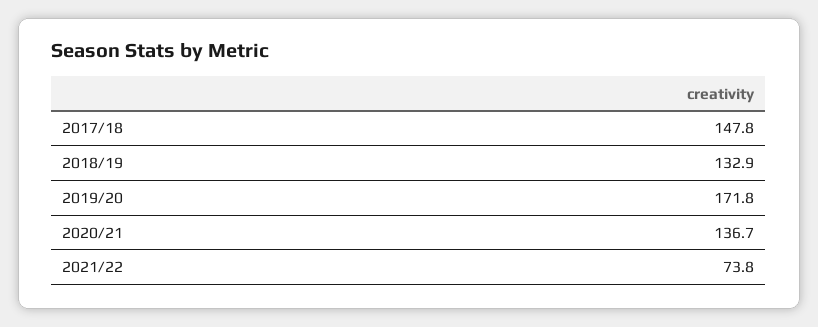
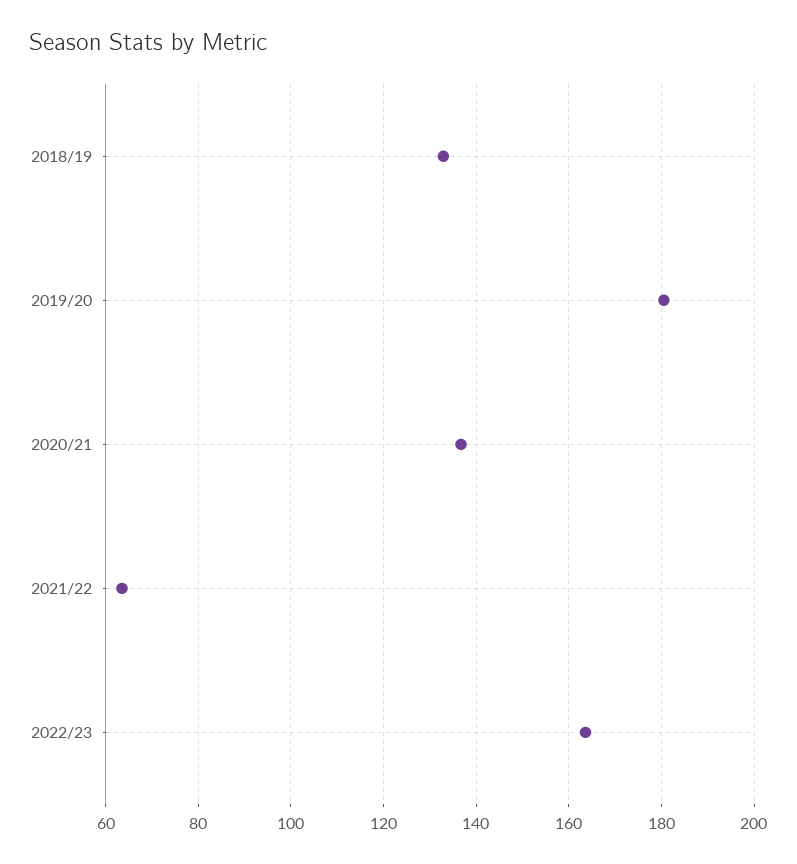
2017/18: 147.8 -> none
2019/20: 171.8 -> 180
2021/22: 73.8 -> 64
2022/23: none -> 164

